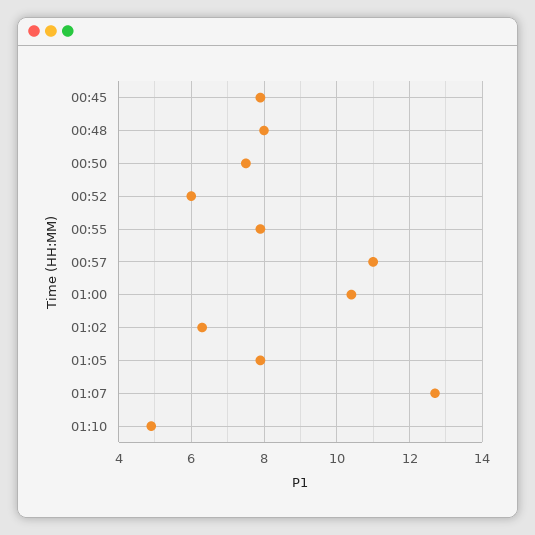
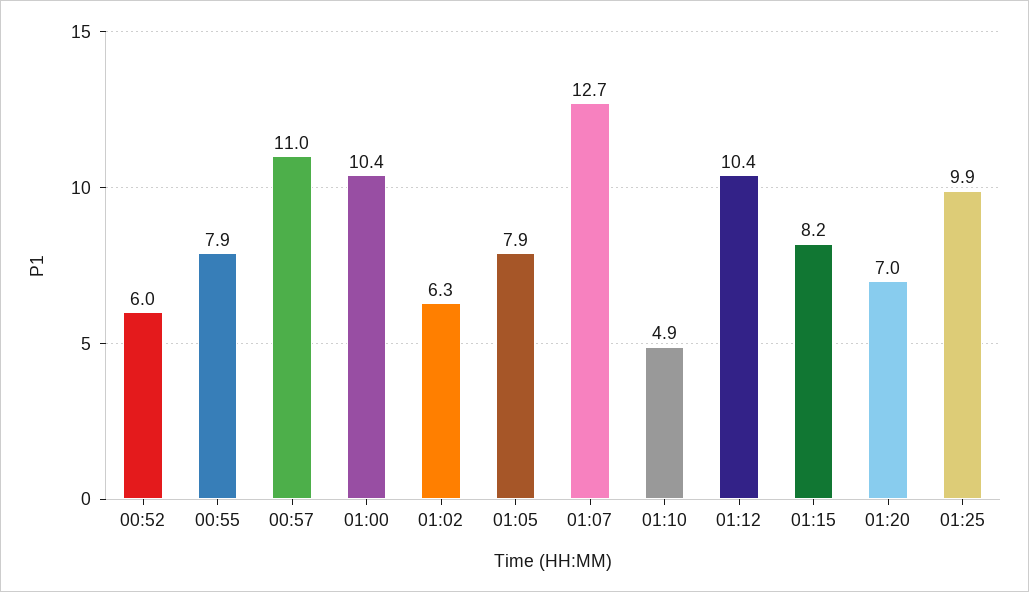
00:45: 8 -> none
00:48: 8 -> none
00:50: 7.5 -> none
01:12: none -> 10.4
01:15: none -> 8.2
01:20: none -> 7
01:25: none -> 9.9

